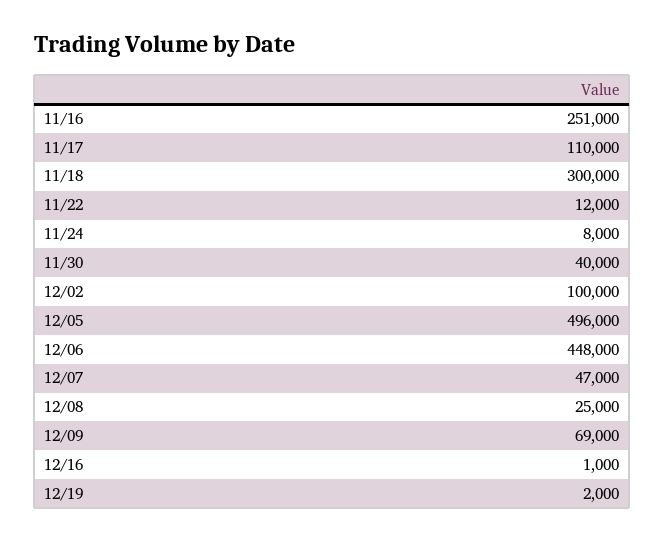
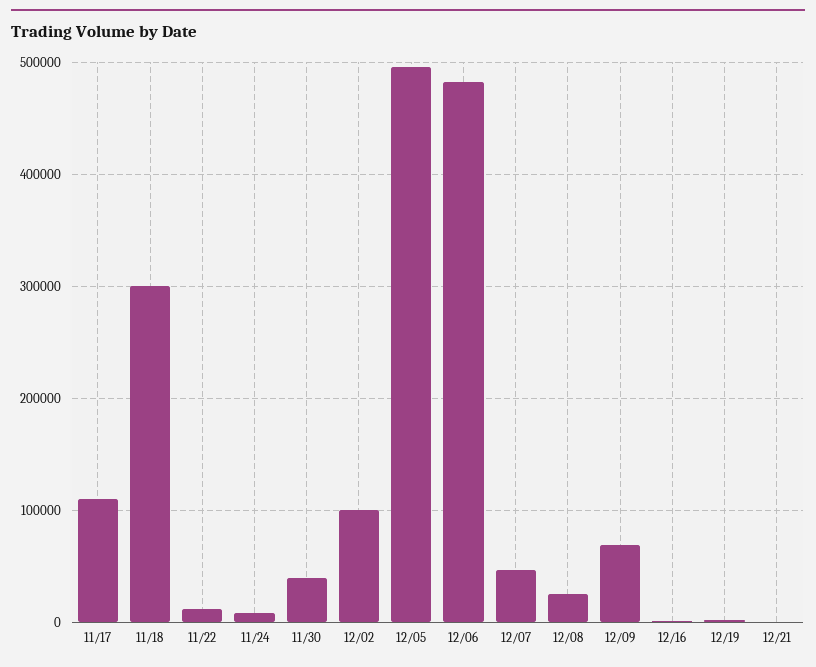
11/16: 251000 -> none
12/06: 448000 -> 480000
12/21: none -> 0

